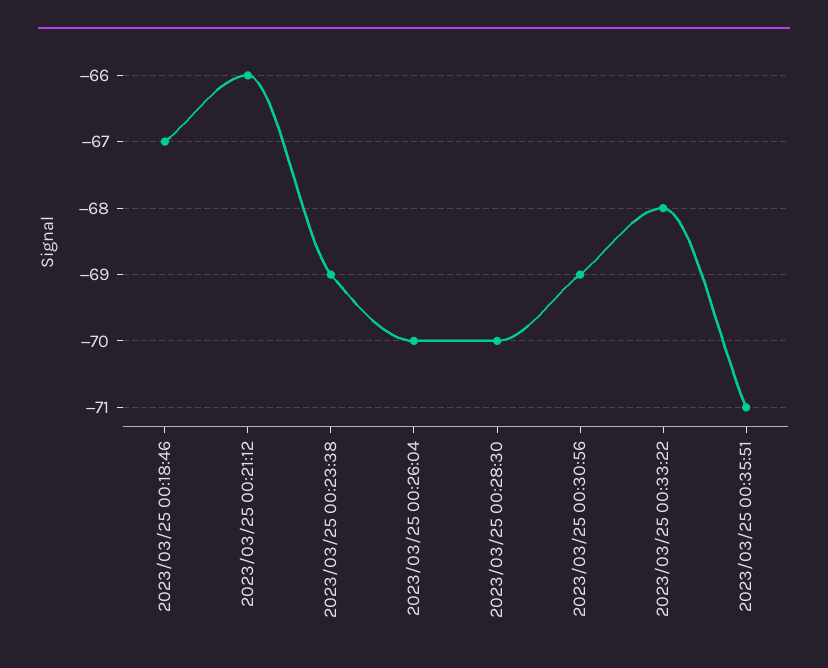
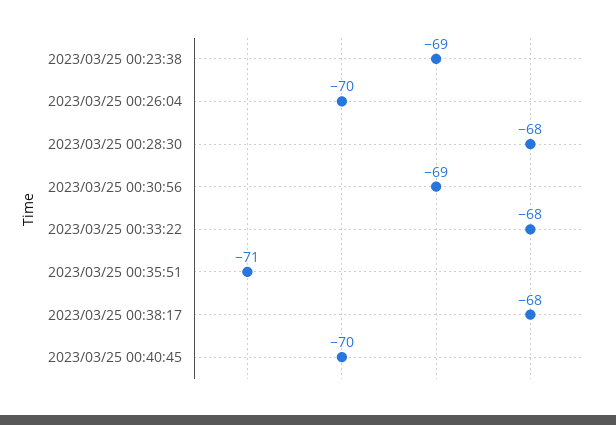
2023/03/25 00:18:46: -67 -> none
2023/03/25 00:21:12: -66 -> none
2023/03/25 00:28:30: -70 -> -68
2023/03/25 00:38:17: none -> -68
2023/03/25 00:40:45: none -> -70

